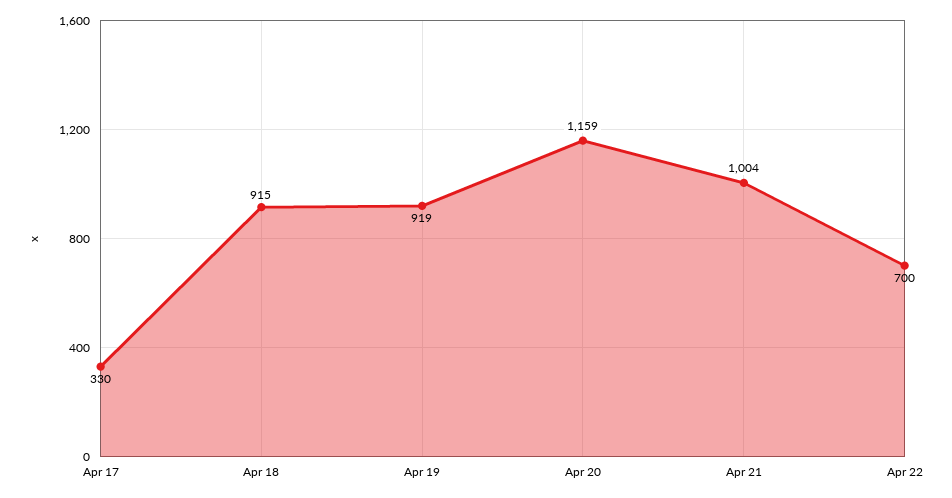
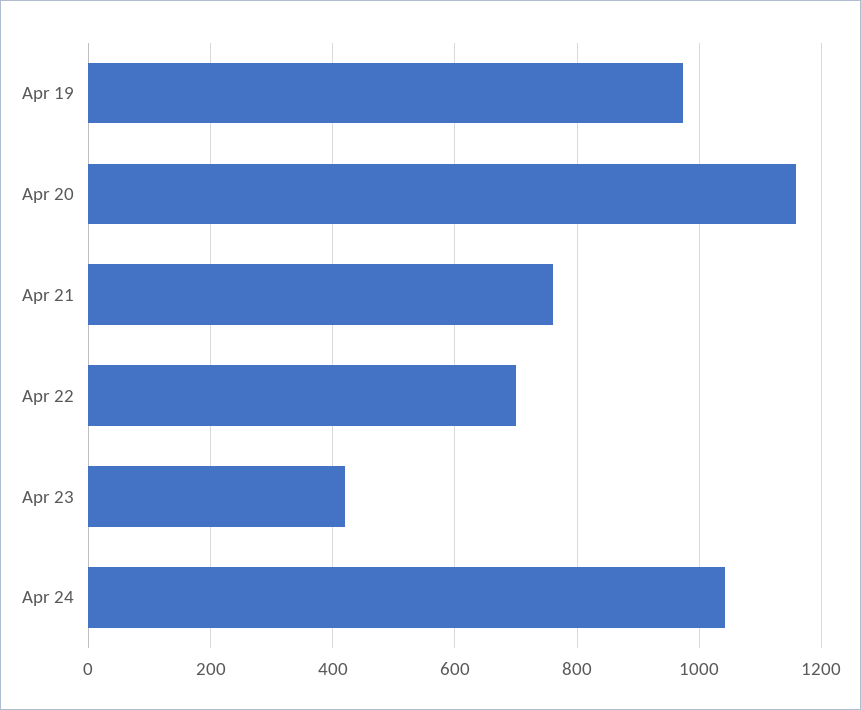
Apr 17: 330 -> none
Apr 18: 915 -> none
Apr 19: 919 -> 980
Apr 21: 1004 -> 760
Apr 23: none -> 420
Apr 24: none -> 1040

